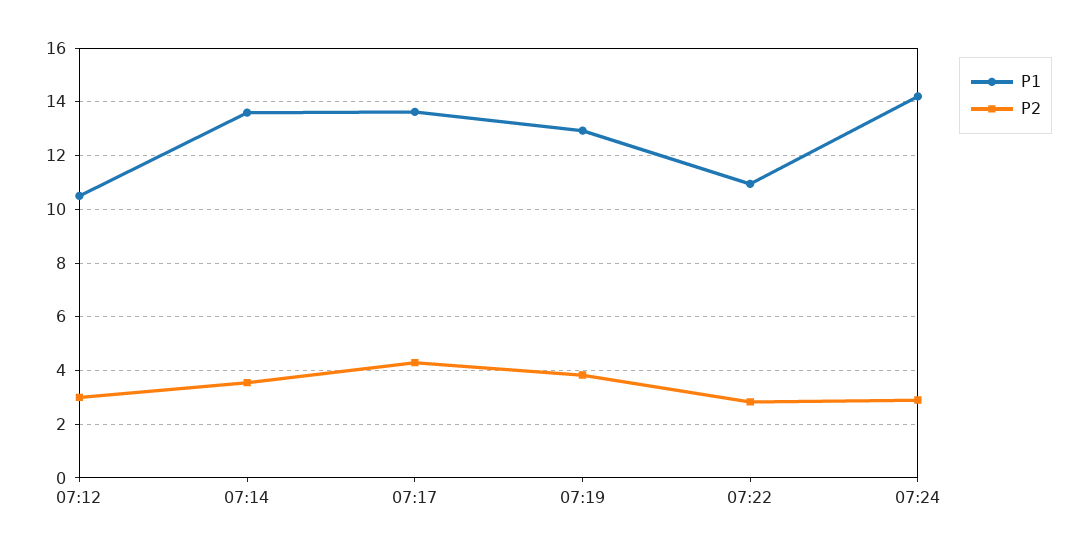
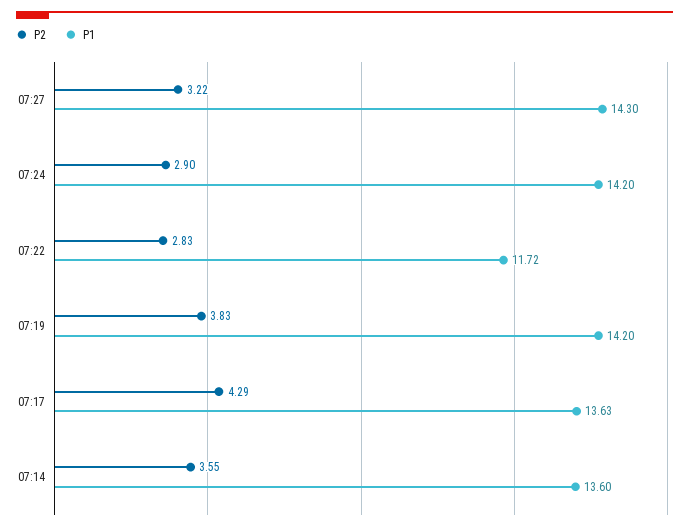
P1, 07:12: 10.5 -> none
P2, 07:12: 3 -> none
P1, 07:19: 13 -> 14.2
P1, 07:22: 11 -> 11.72
P2, 07:27: none -> 3.22
P1, 07:27: none -> 14.3

